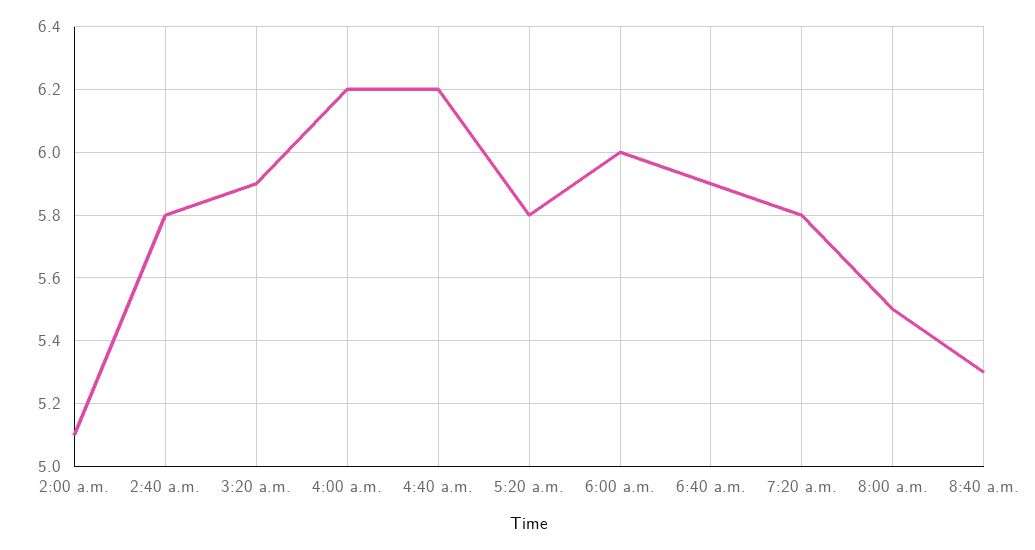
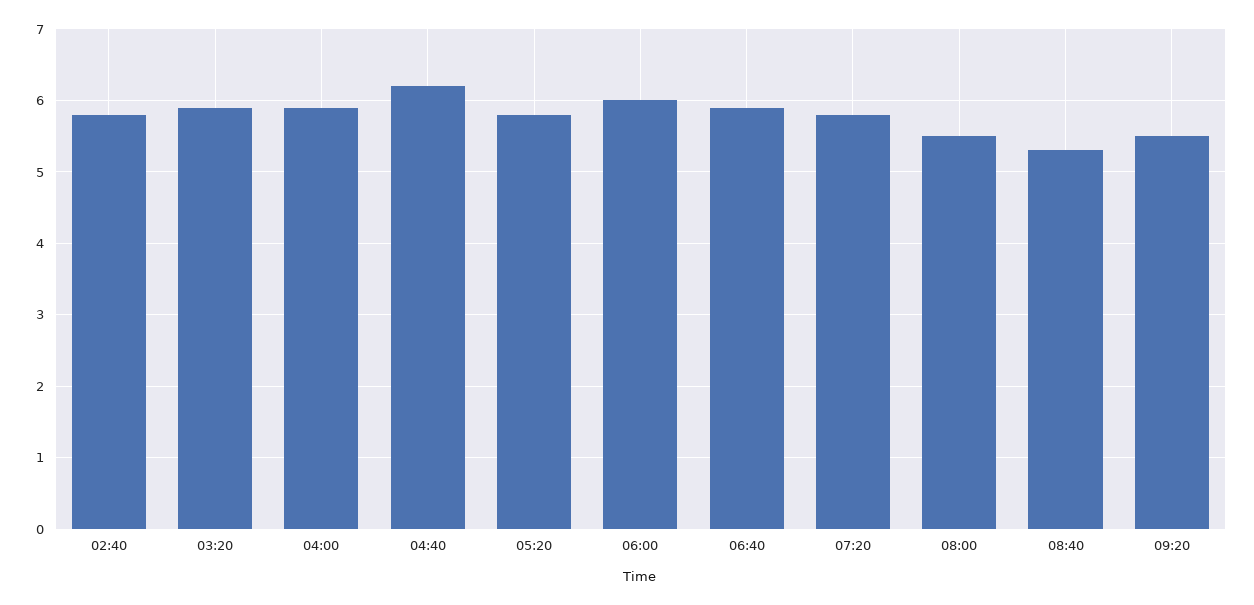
2:00 a.m.: 5.1 -> none
4:00 a.m.: 6.2 -> 5.9
09:20: none -> 5.5

